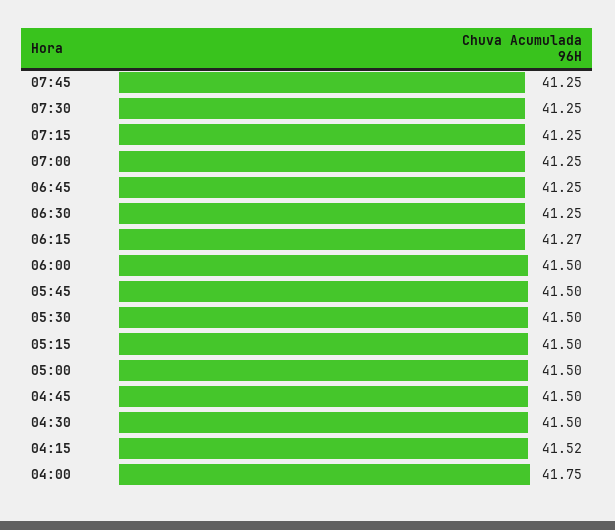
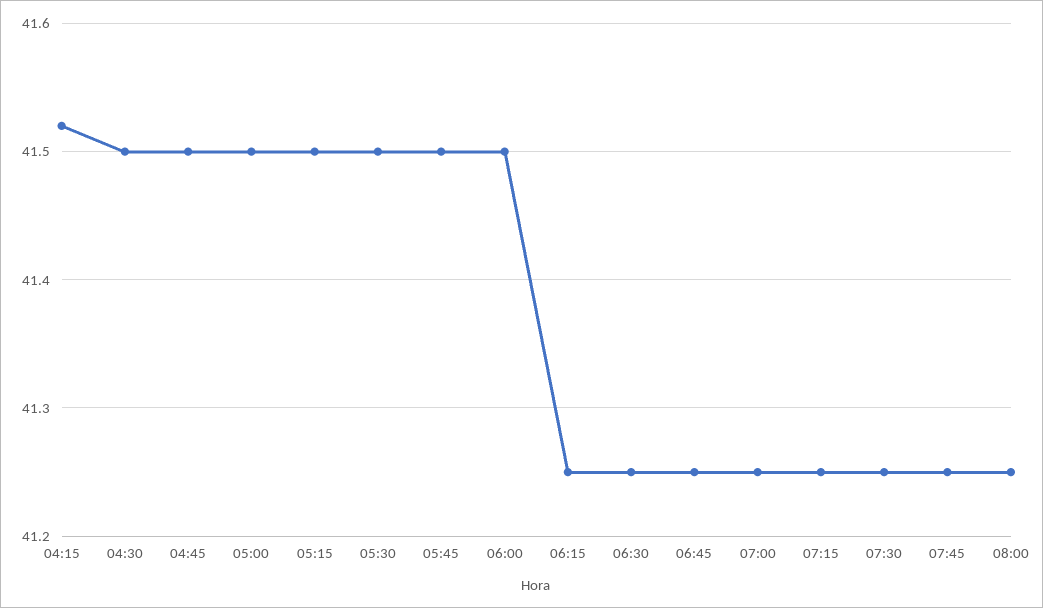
06:15: 41.27 -> 41.25
04:00: 41.75 -> none
08:00: none -> 41.25

